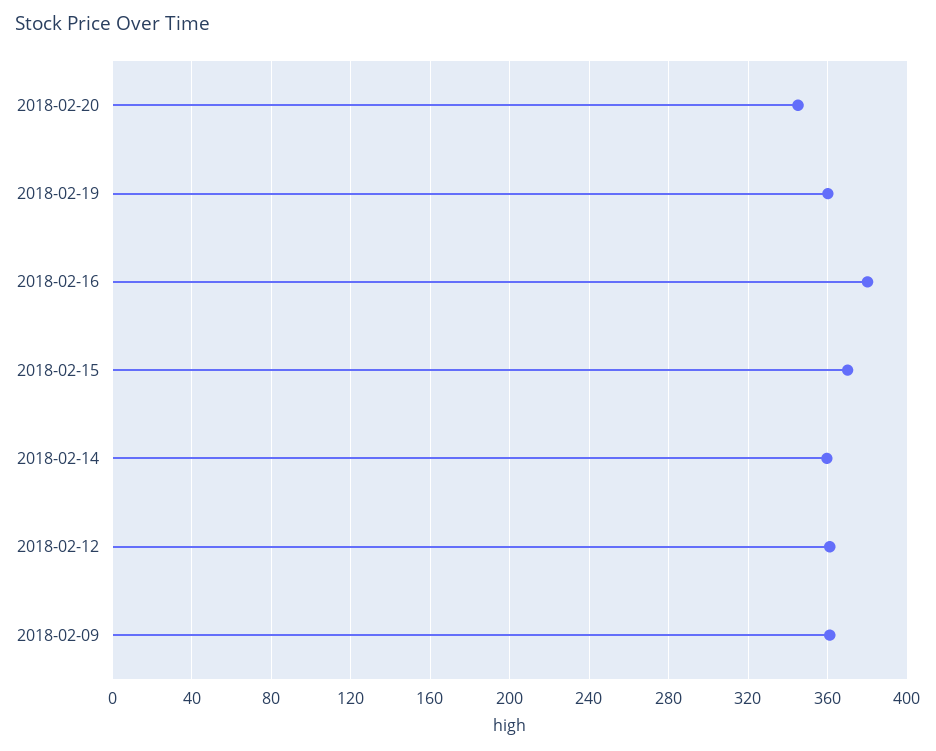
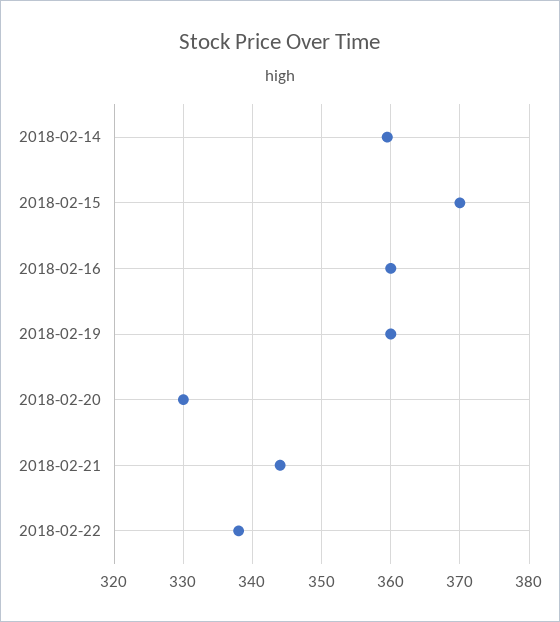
2018-02-20: 345 -> 330
2018-02-16: 380 -> 360
2018-02-12: 360 -> none
2018-02-09: 360 -> none
2018-02-21: none -> 344
2018-02-22: none -> 338

